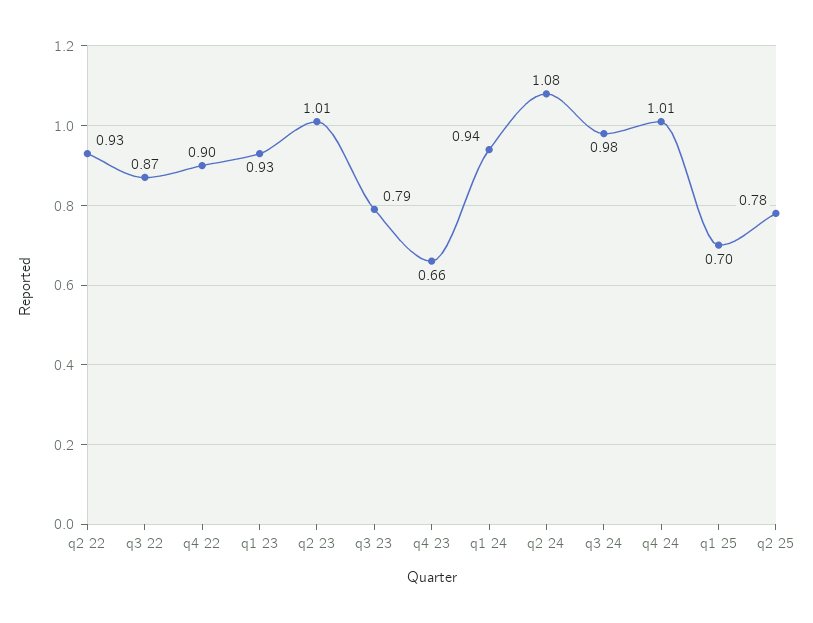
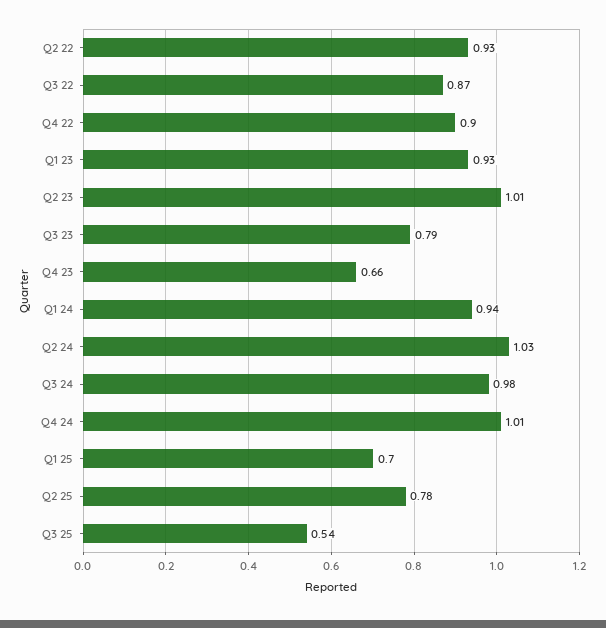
q2 24: 1.08 -> 1.03
Q3 25: none -> 0.54

